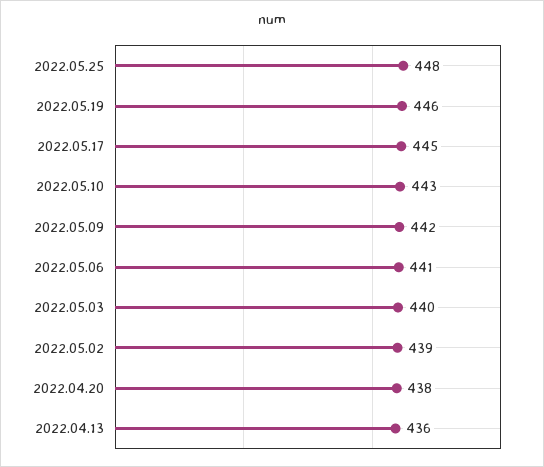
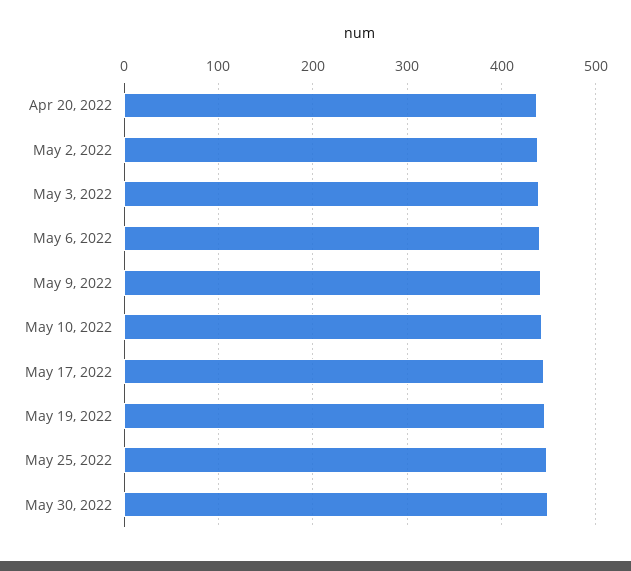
2022.04.13: 436 -> none
May 30, 2022: none -> 450

